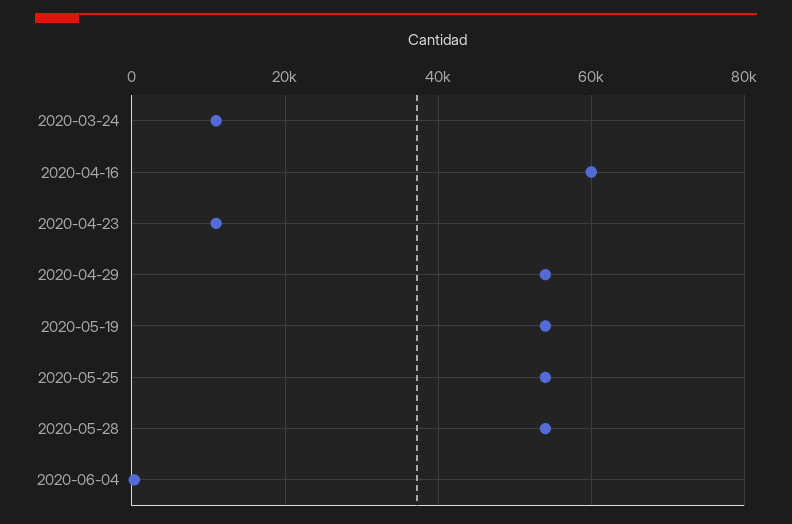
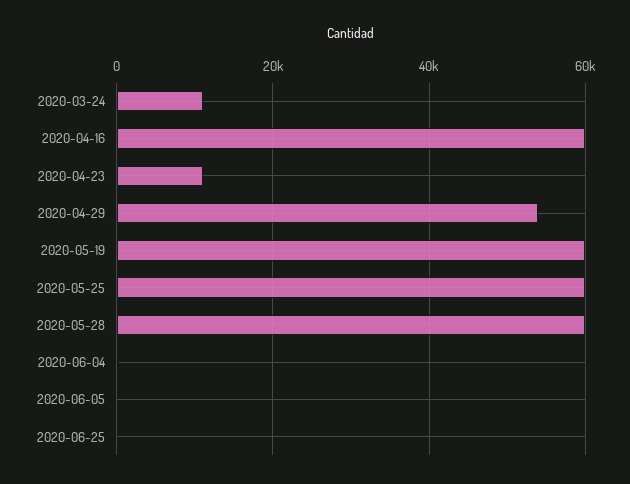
2020-05-19: 54000 -> 60000
2020-05-25: 54000 -> 60000
2020-05-28: 54000 -> 60000
2020-06-05: none -> 0
2020-06-25: none -> 0

